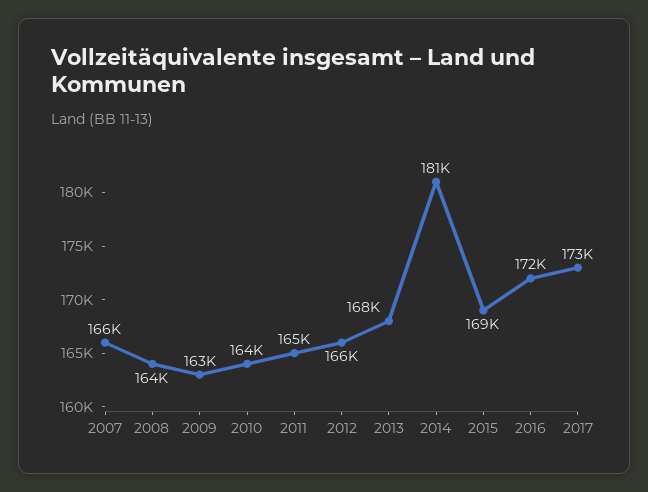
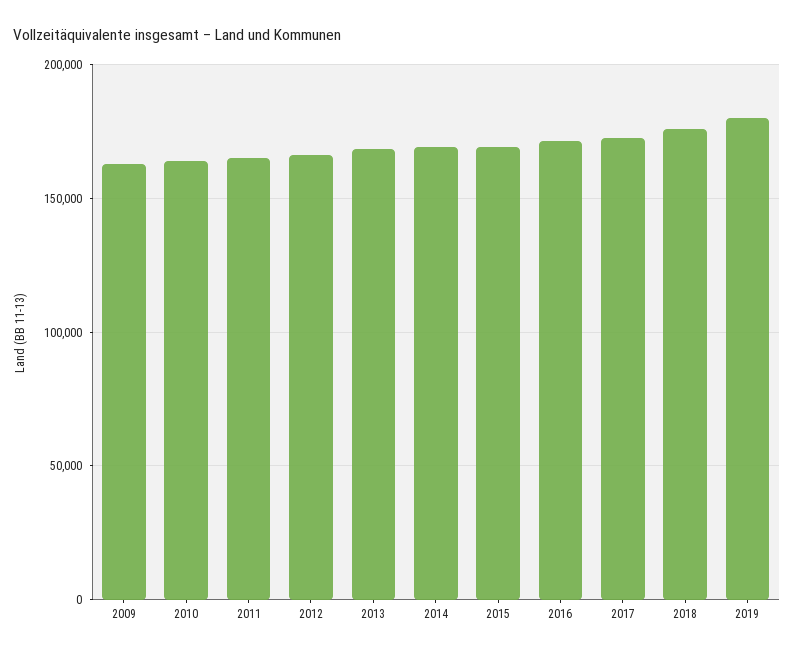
2007: 166000 -> none
2008: 164000 -> none
2014: 181000 -> 170000
2018: none -> 175000
2019: none -> 180000

